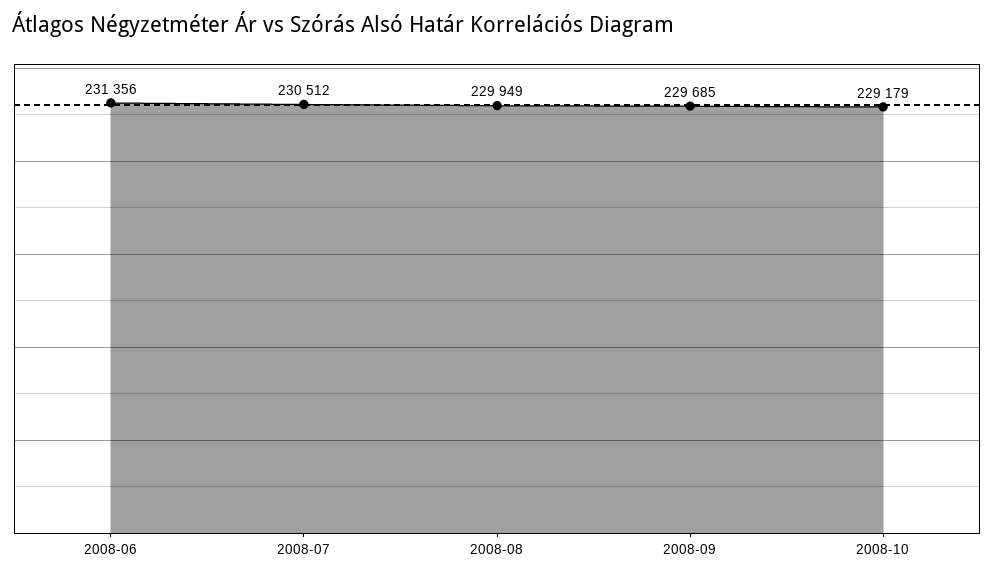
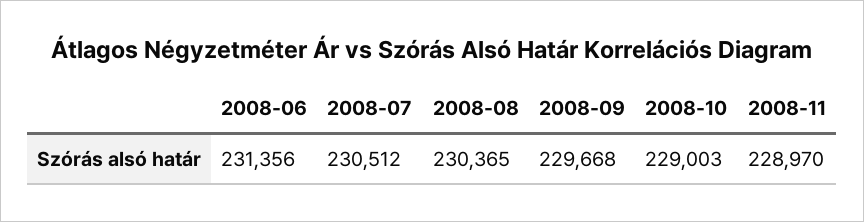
2008-08: 229949 -> 230365
2008-09: 229685 -> 229668
2008-10: 229179 -> 229003
2008-11: none -> 228970

